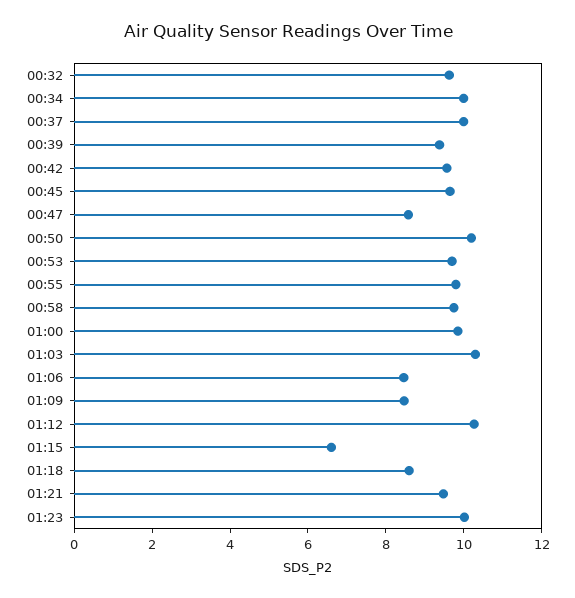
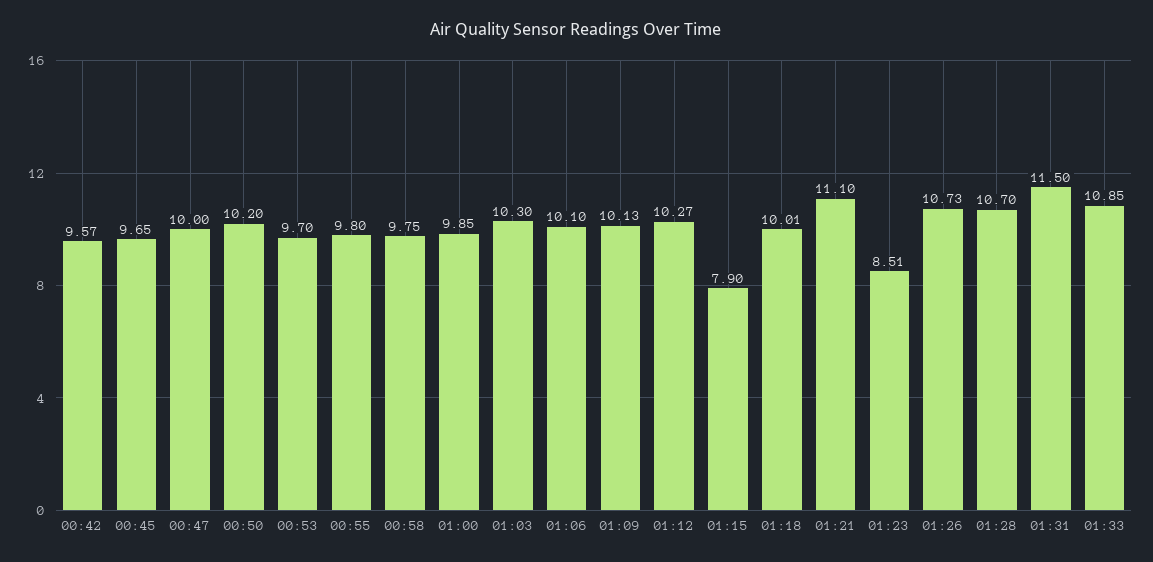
00:32: 9.5 -> none
00:34: 10 -> none
00:37: 10 -> none
00:39: 9.5 -> none
00:47: 8.5 -> 10
01:06: 8.5 -> 10.1
01:09: 8.5 -> 10.13
01:15: 6.5 -> 7.9
01:18: 8.5 -> 10.01
01:21: 9.5 -> 11.1
01:23: 10 -> 8.51
01:26: none -> 10.73
01:28: none -> 10.7
01:31: none -> 11.5
01:33: none -> 10.85

